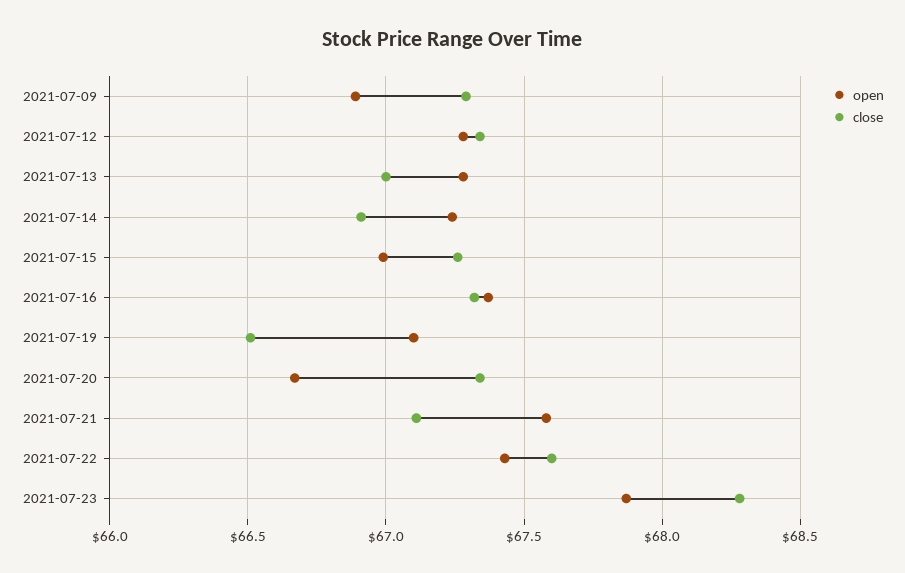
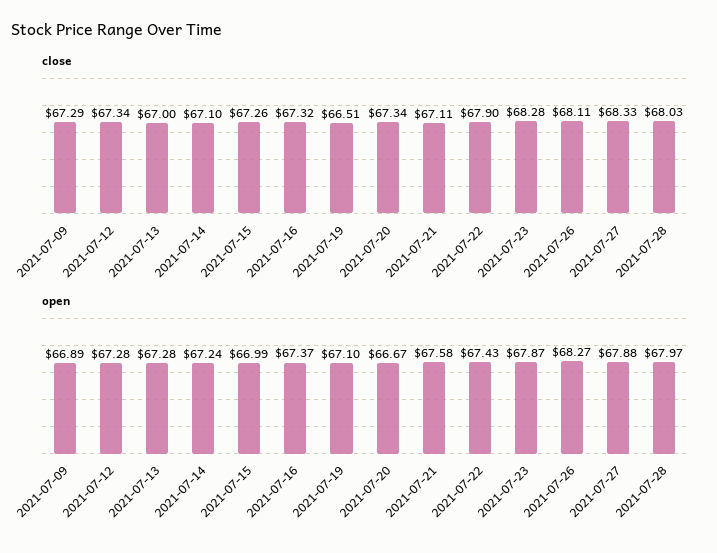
close, 2021-07-14: 66.9 -> 67.1
close, 2021-07-22: 67.6 -> 67.9
close, 2021-07-26: none -> 68.11
close, 2021-07-27: none -> 68.33
close, 2021-07-28: none -> 68.03
open, 2021-07-26: none -> 68.27
open, 2021-07-27: none -> 67.88
open, 2021-07-28: none -> 67.97

